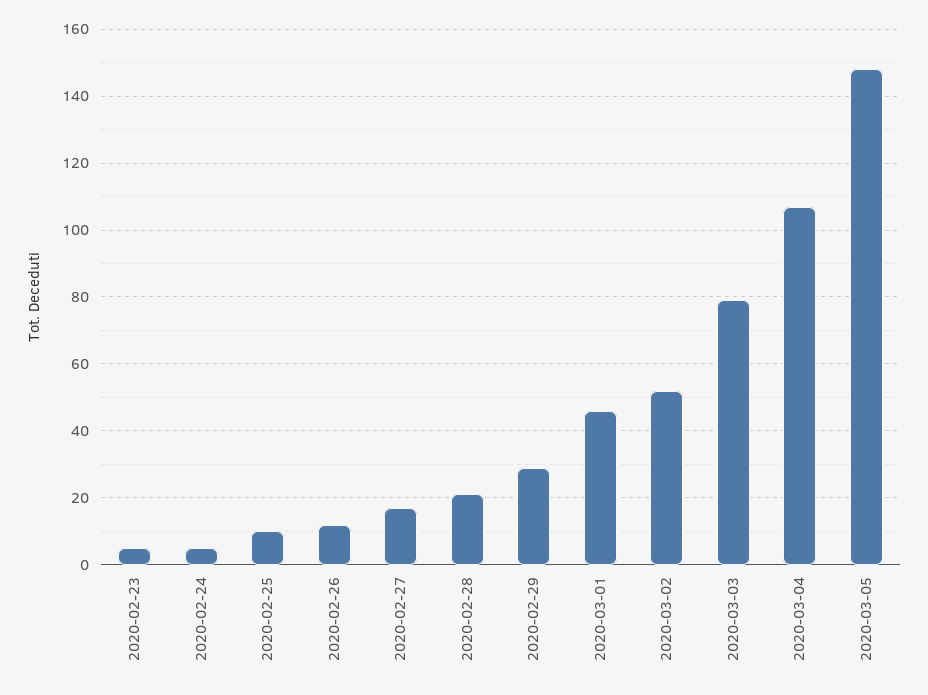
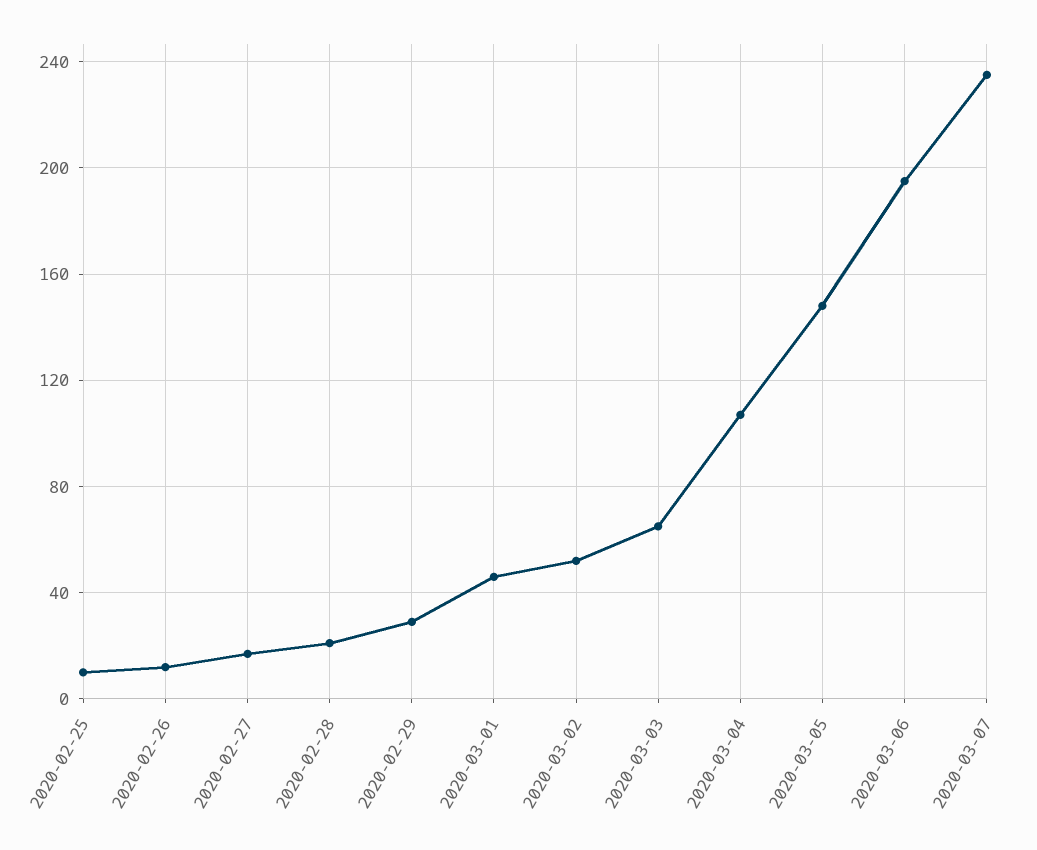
2020-02-23: 5 -> none
2020-02-24: 5 -> none
2020-03-03: 80 -> 65
2020-03-06: none -> 195
2020-03-07: none -> 235

